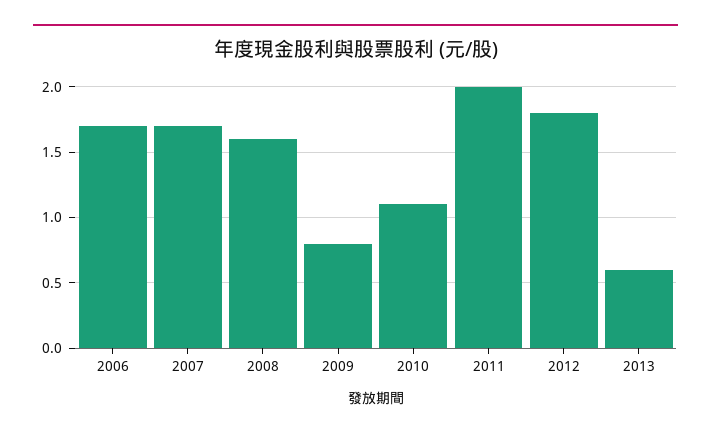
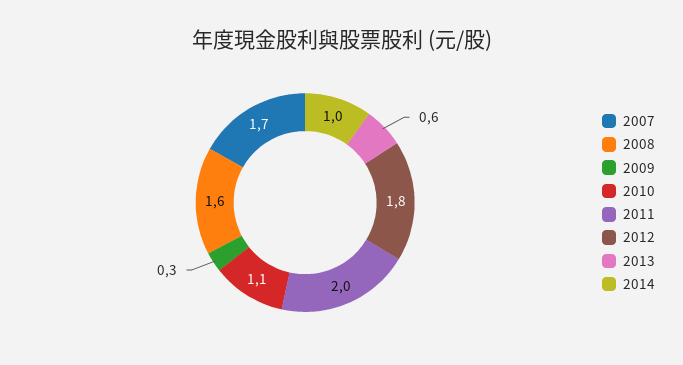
2006: 1.7 -> none
2009: 0.8 -> 0.3
2014: none -> 1

